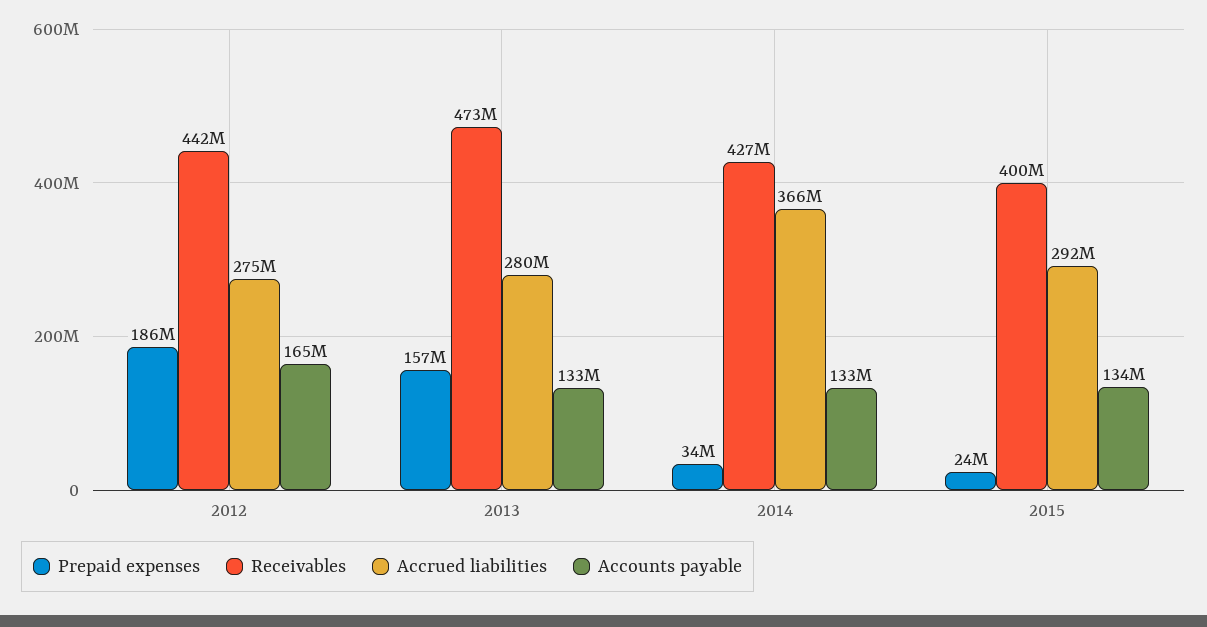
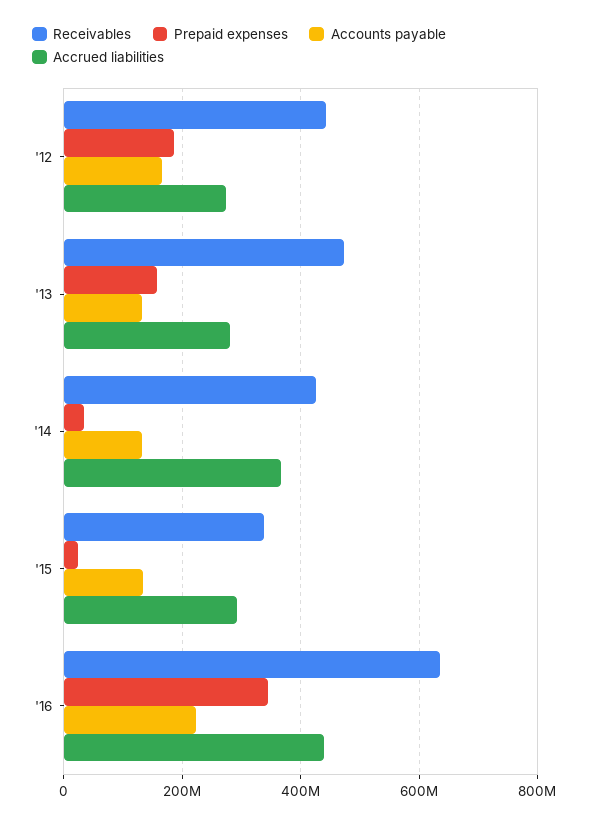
Receivables, 2015: 400000000 -> 340000000
Receivables, '16: none -> 640000000
Prepaid expenses, '16: none -> 340000000
Accounts payable, '16: none -> 220000000
Accrued liabilities, '16: none -> 440000000

